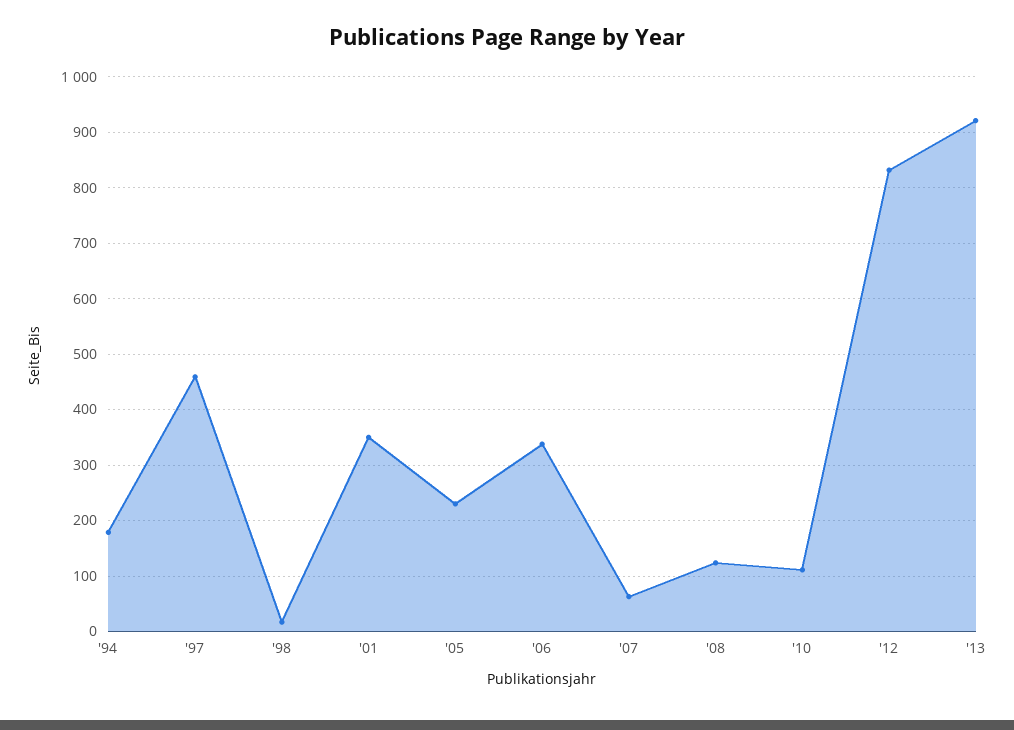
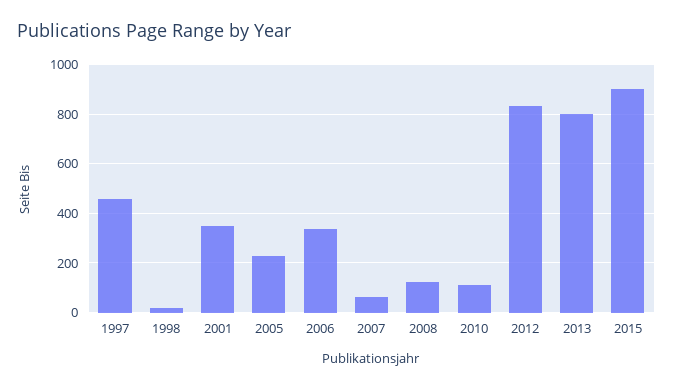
'94: 180 -> none
'13: 920 -> 800
2015: none -> 900

